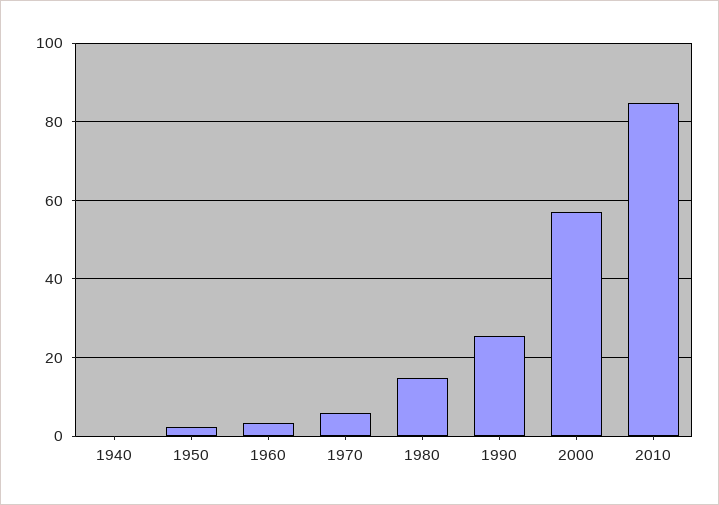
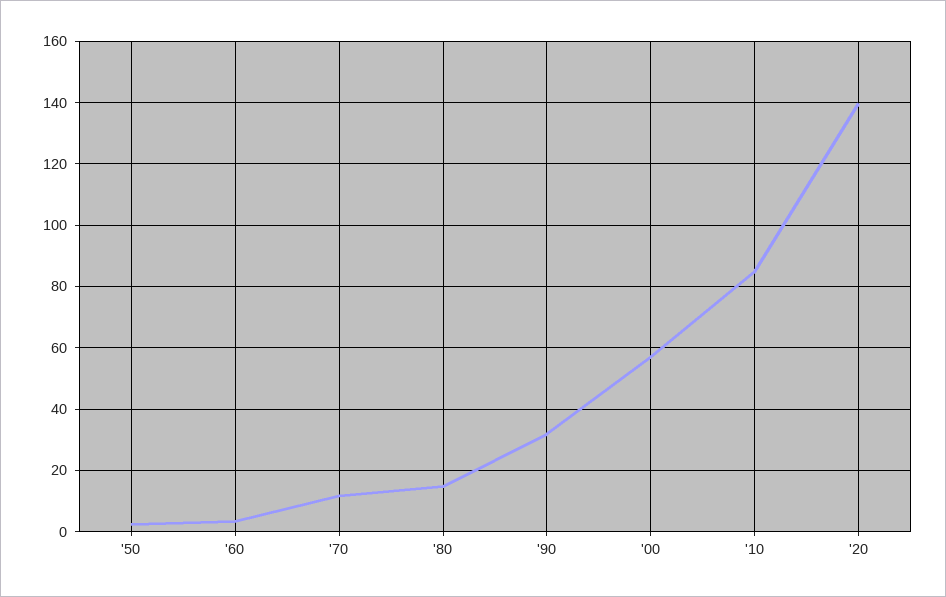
1940: 0 -> none
1970: 6 -> 12
1990: 26 -> 32
'20: none -> 140

